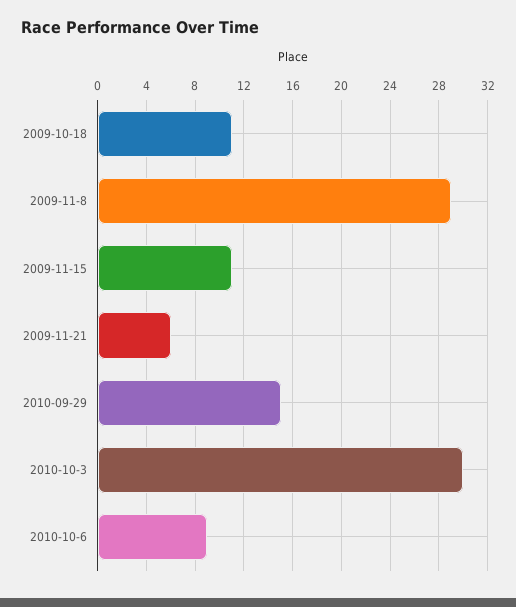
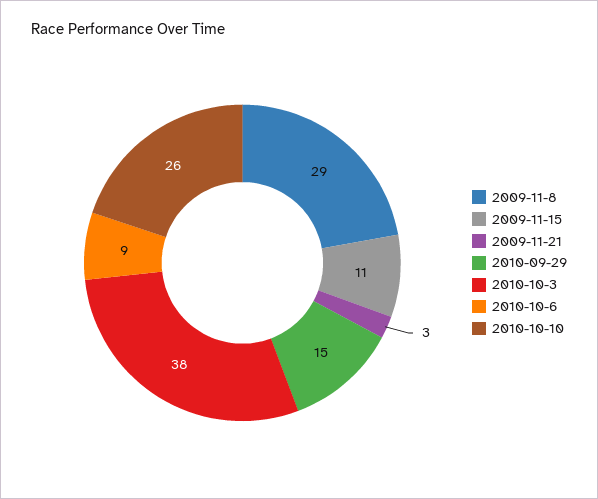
2009-10-18: 11 -> none
2009-11-21: 6 -> 3
2010-10-3: 30 -> 38
2010-10-10: none -> 26

